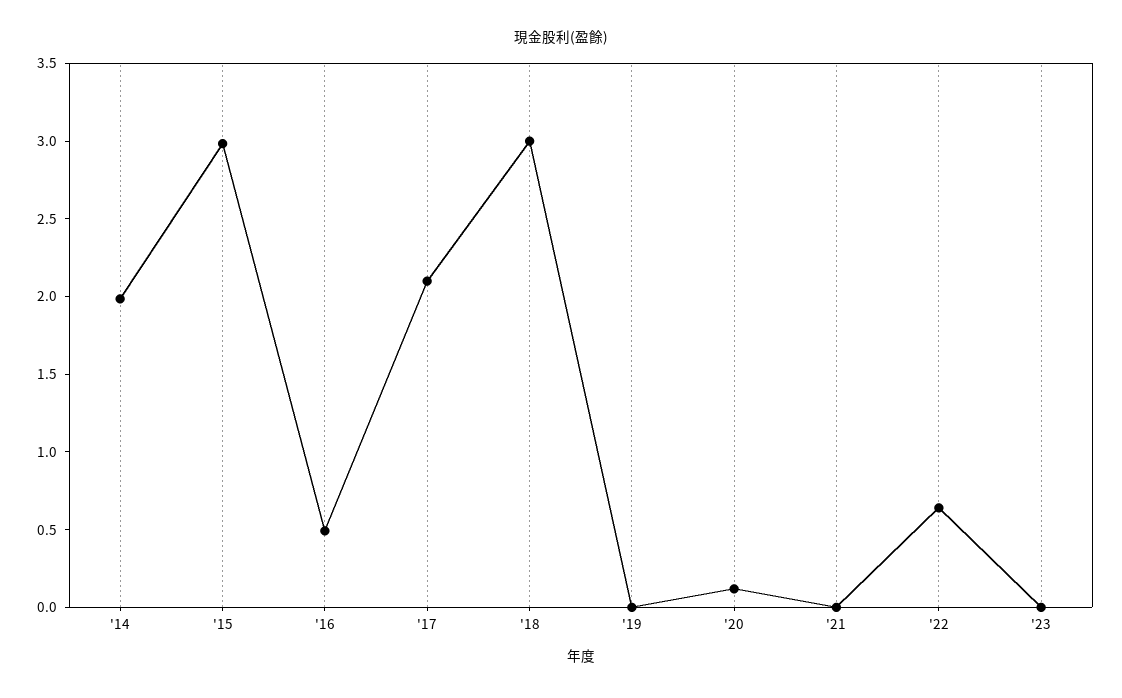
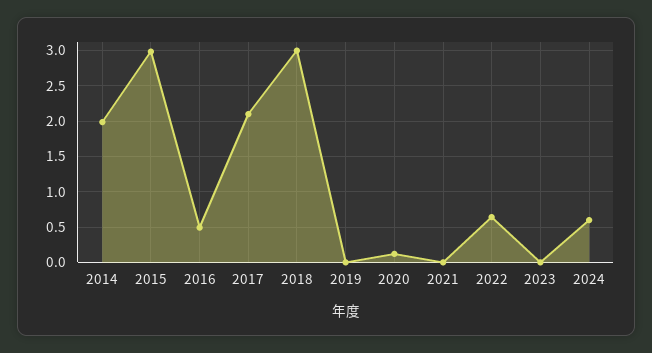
2024: none -> 0.6

